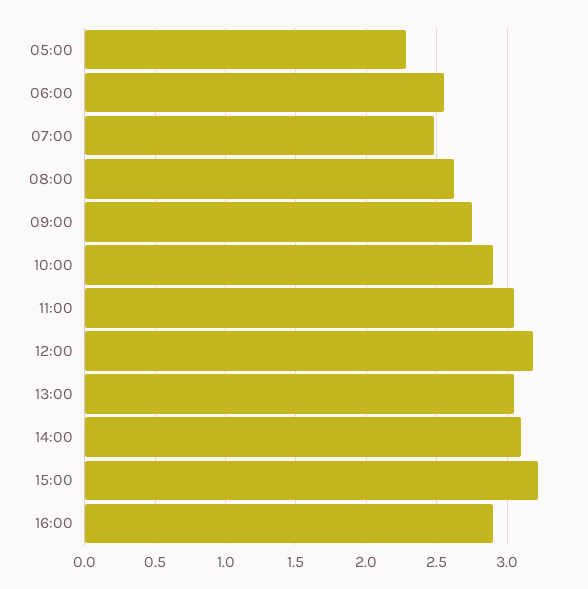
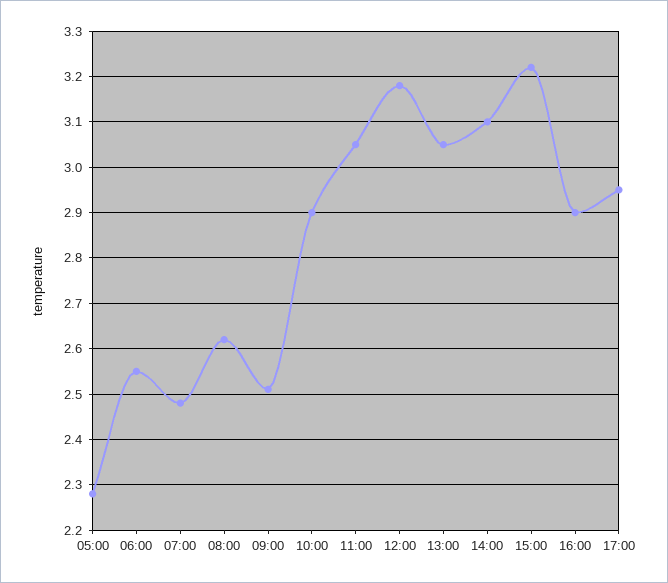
09:00: 2.75 -> 2.5
17:00: none -> 2.95

